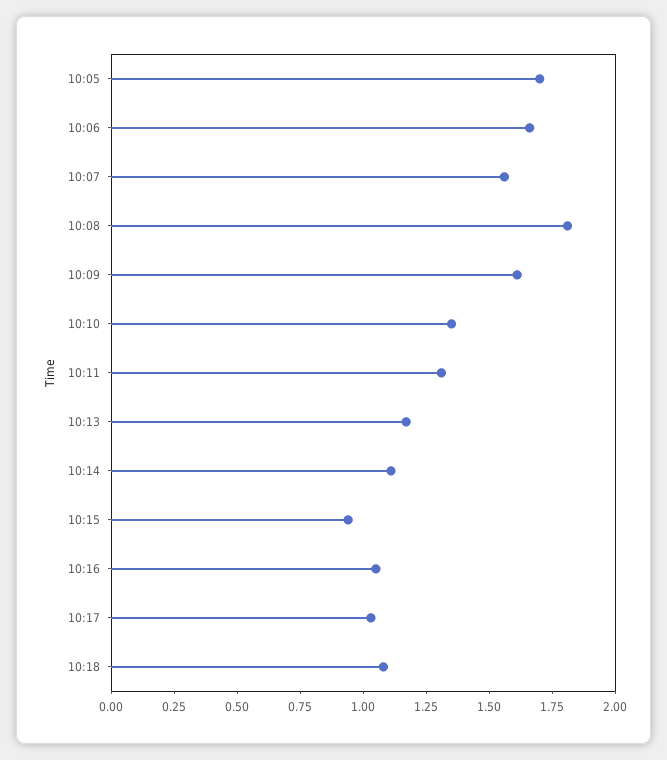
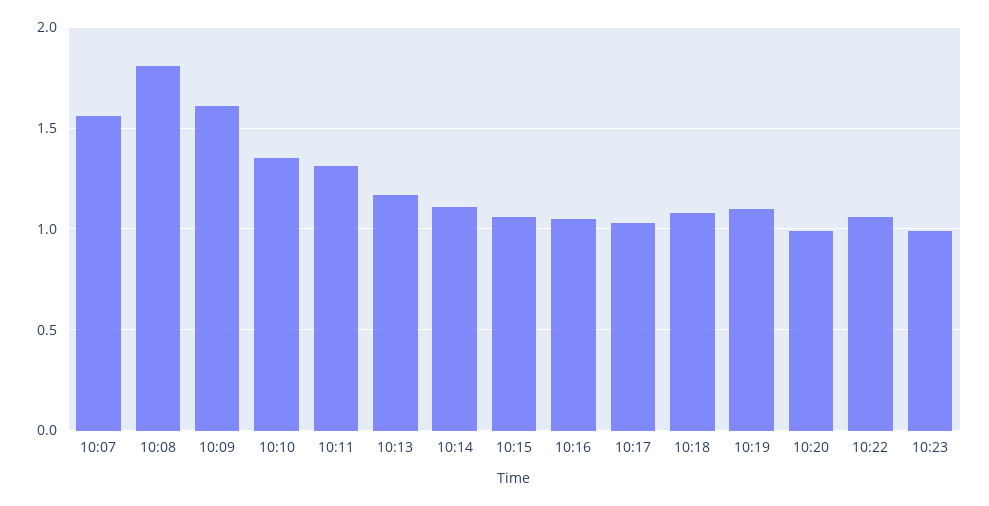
10:05: 1.7 -> none
10:06: 1.65 -> none
10:15: 0.95 -> 1.05
10:19: none -> 1.1
10:20: none -> 1
10:22: none -> 1.05
10:23: none -> 1

